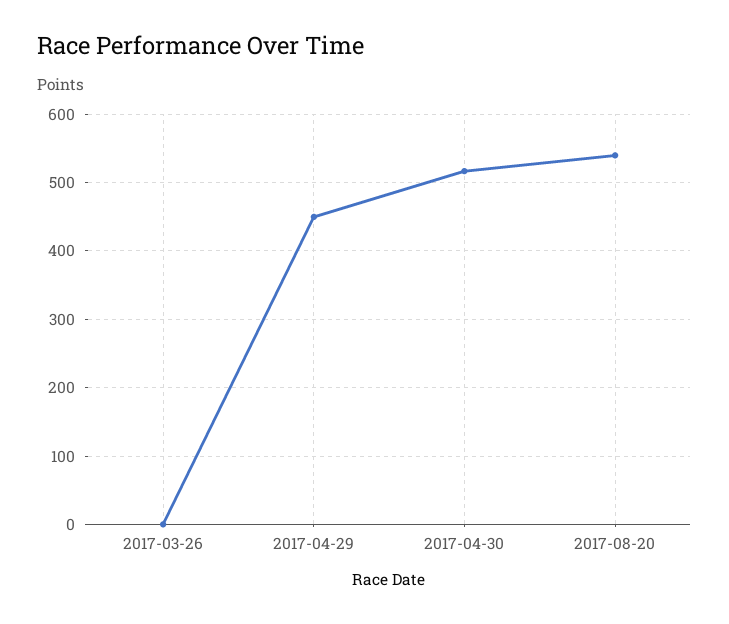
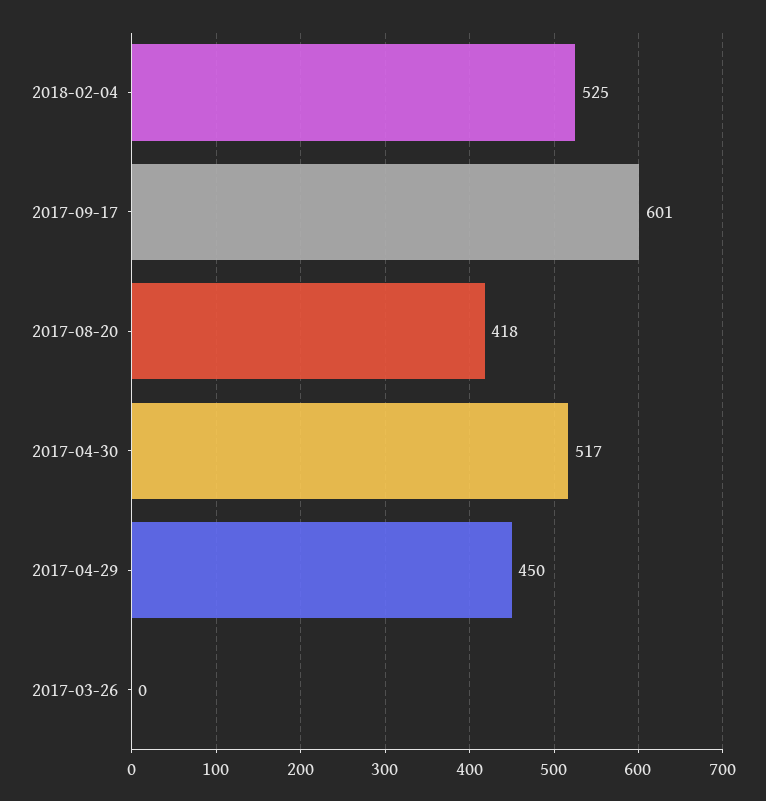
2017-08-20: 540 -> 418
2018-02-04: none -> 525
2017-09-17: none -> 601

